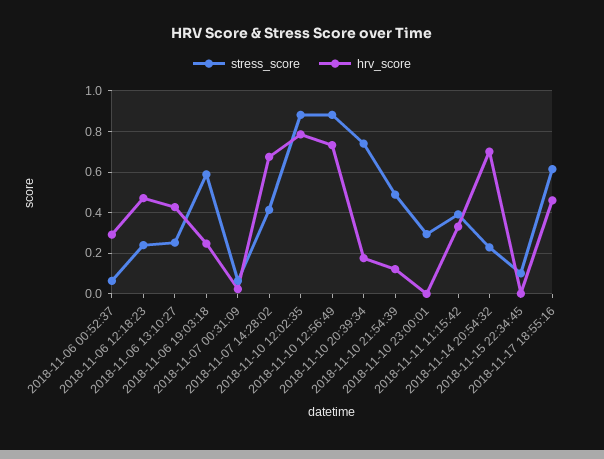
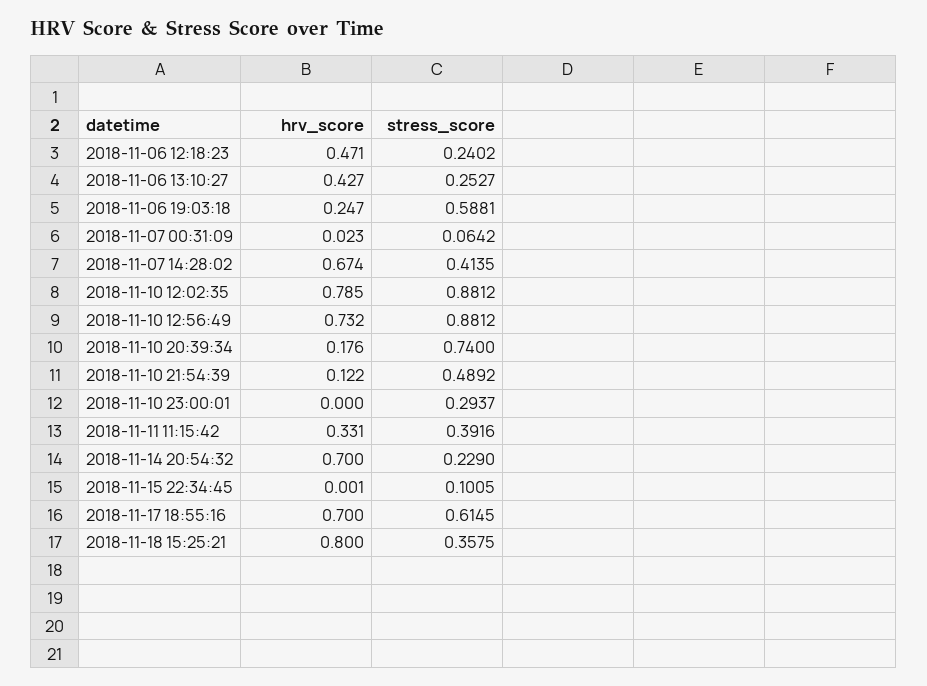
stress_score, 2018-11-06 00:52:37: 0.05 -> none
hrv_score, 2018-11-06 00:52:37: 0.3 -> none
hrv_score, 2018-11-17 18:55:16: 0.45 -> 0.7
hrv_score, 2018-11-18 15:25:21: none -> 0.8
stress_score, 2018-11-18 15:25:21: none -> 0.3575

